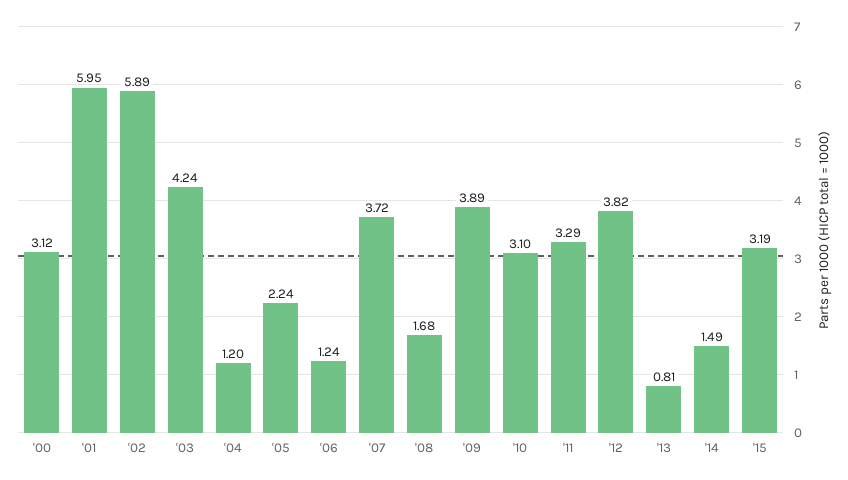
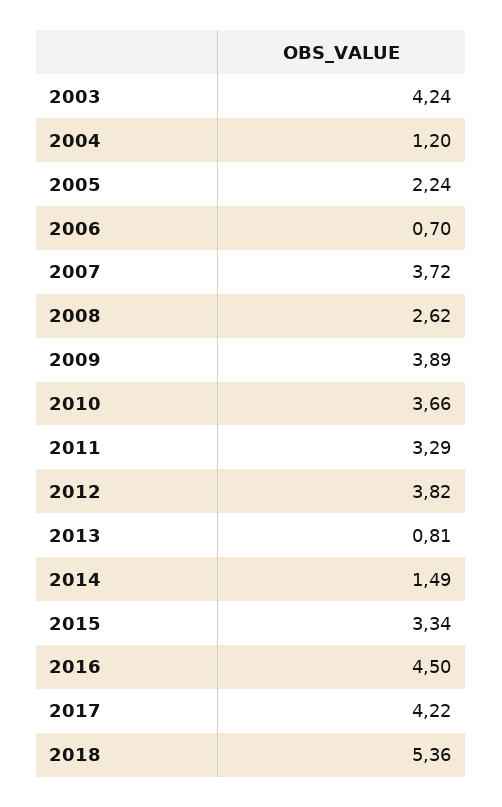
'00: 3.12 -> none
'01: 5.95 -> none
'02: 5.89 -> none
'06: 1.24 -> 0.7
'08: 1.68 -> 2.62
'10: 3.1 -> 3.66
'15: 3.19 -> 3.34
2016: none -> 4.5
2017: none -> 4.22
2018: none -> 5.36

